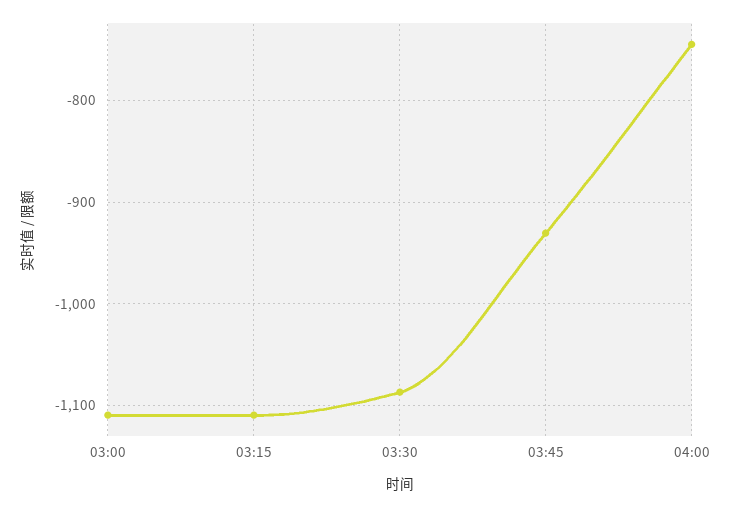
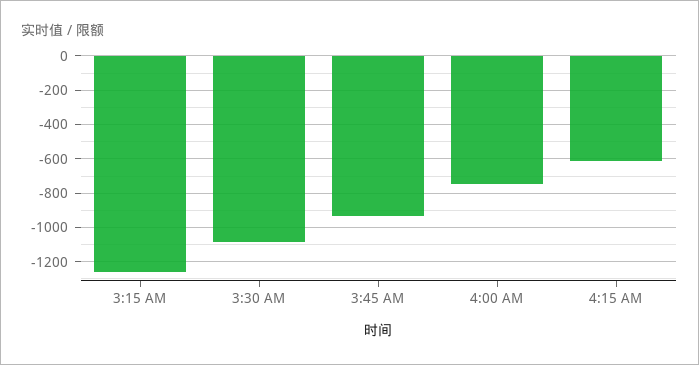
03:00: -1110 -> none
03:15: -1110 -> -1250
4:15 AM: none -> -600

